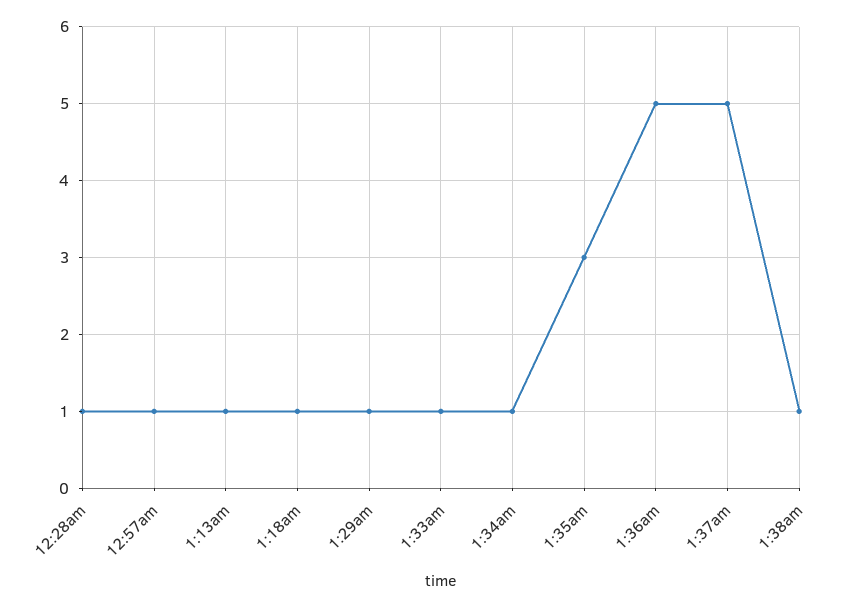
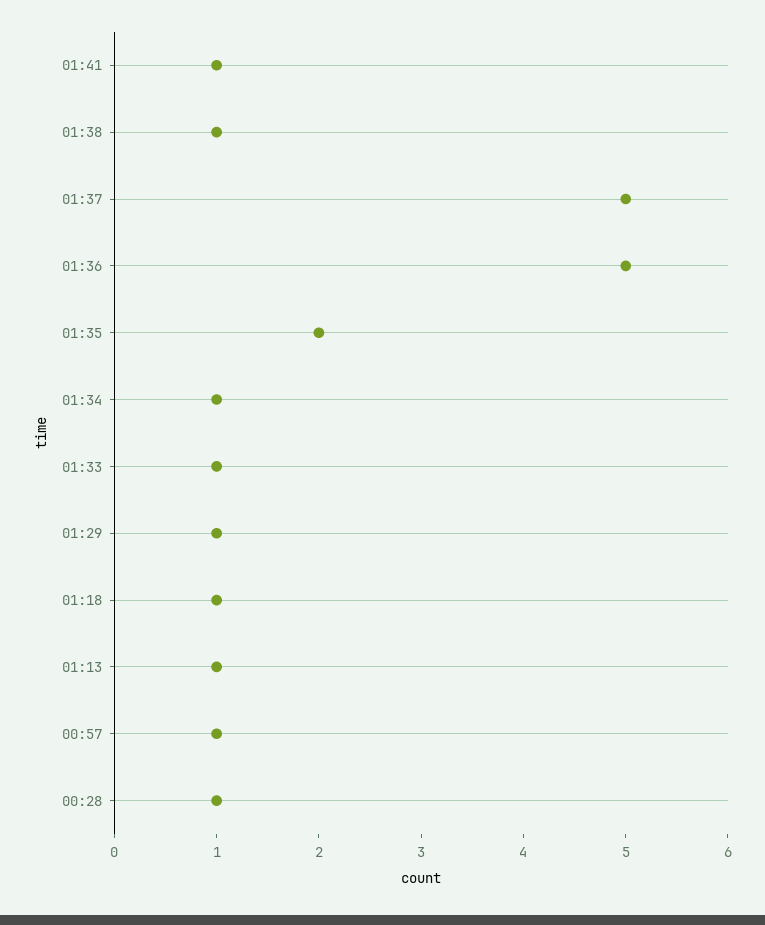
1:35am: 3 -> 2
01:41: none -> 1

